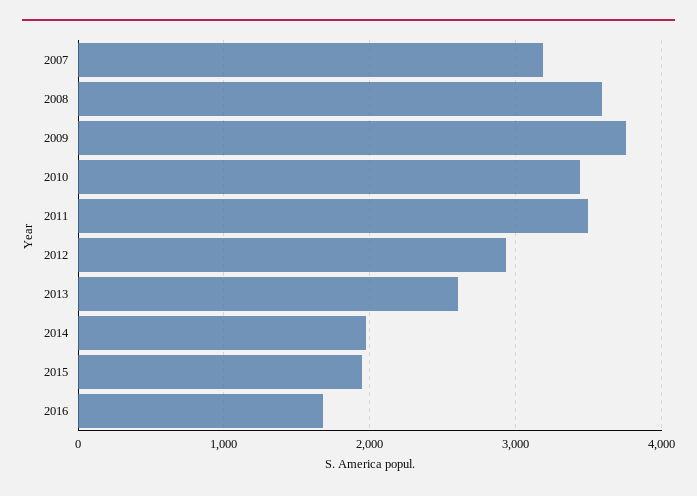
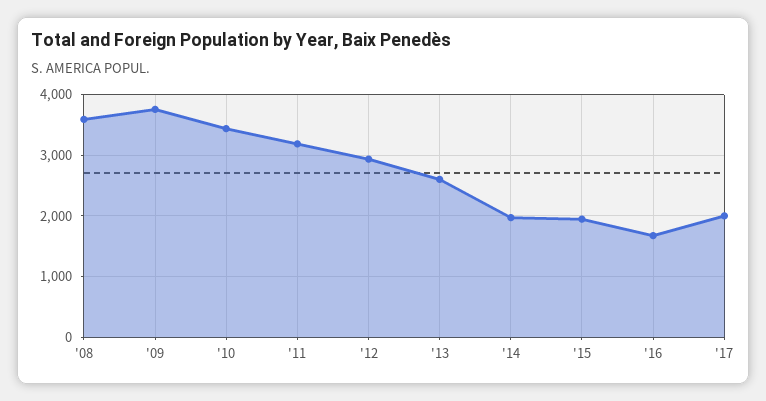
2007: 3200 -> none
2011: 3500 -> 3200
'17: none -> 2000

